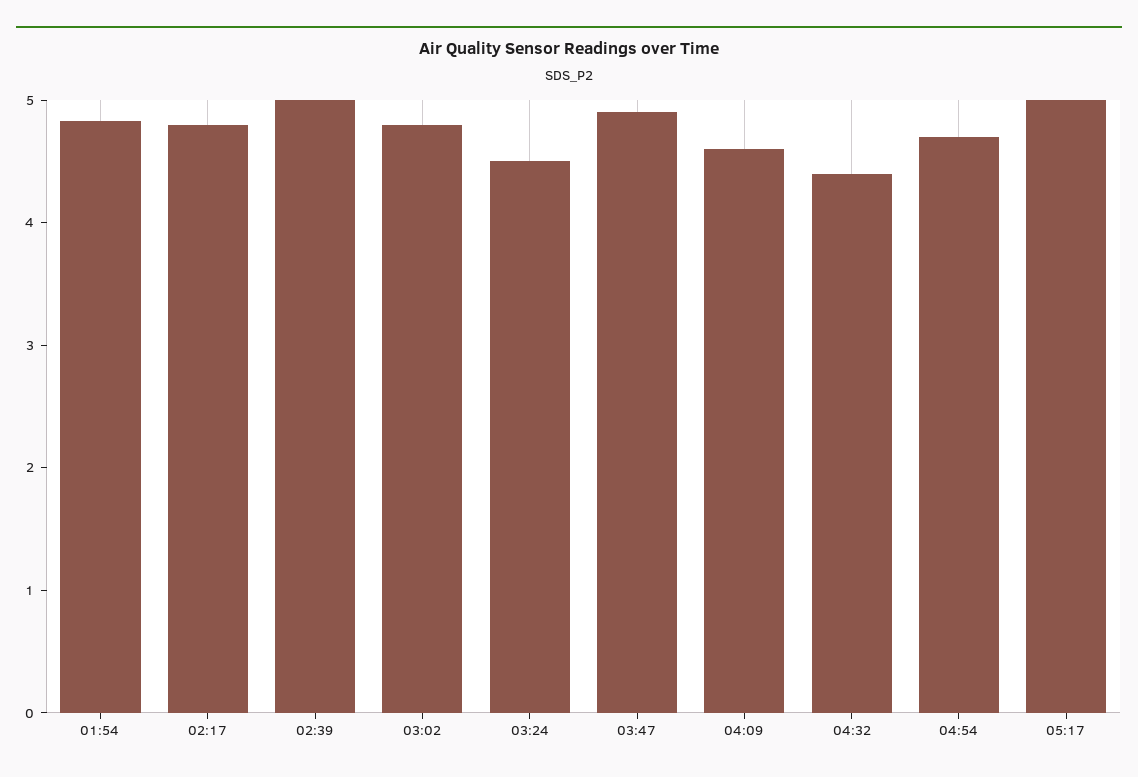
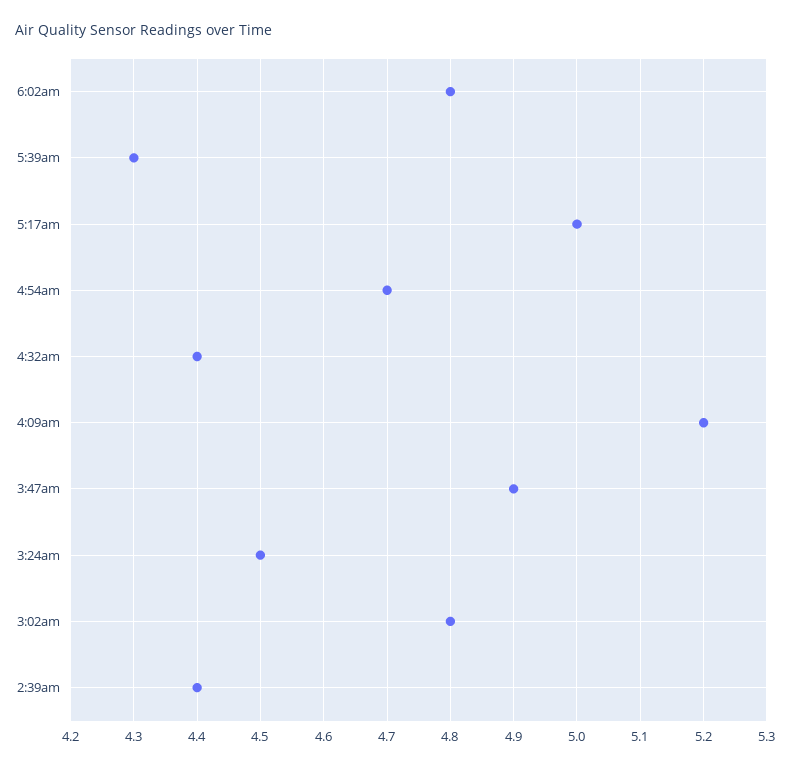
01:54: 4.8 -> none
02:17: 4.8 -> none
02:39: 5 -> 4.4
04:09: 4.6 -> 5.2
6:02am: none -> 4.8
5:39am: none -> 4.3

